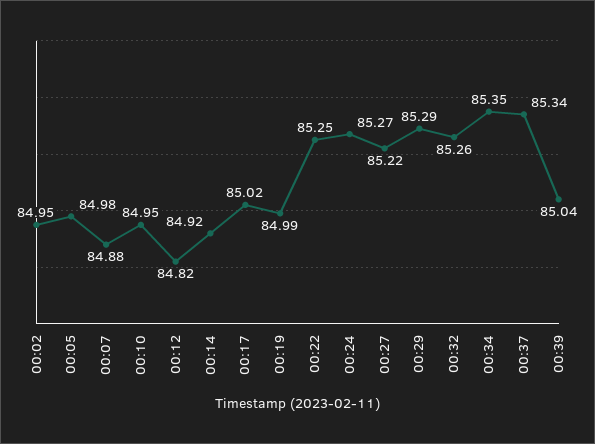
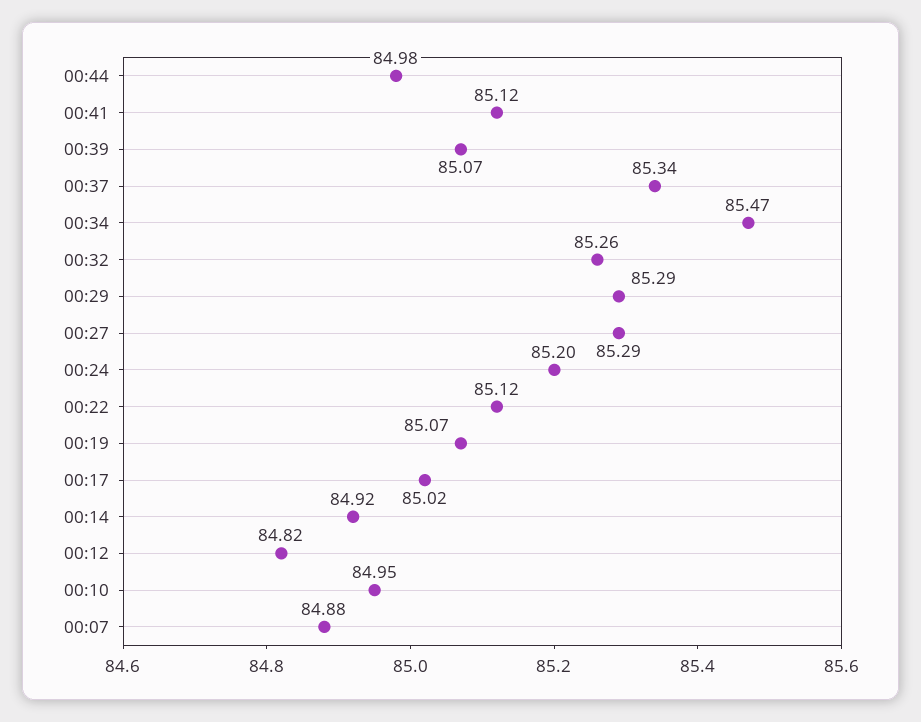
00:02: 84.95 -> none
00:05: 84.98 -> none
00:19: 84.99 -> 85.07
00:22: 85.25 -> 85.12
00:24: 85.27 -> 85.2
00:27: 85.22 -> 85.29
00:34: 85.35 -> 85.47
00:39: 85.04 -> 85.07
00:44: none -> 84.98
00:41: none -> 85.12

